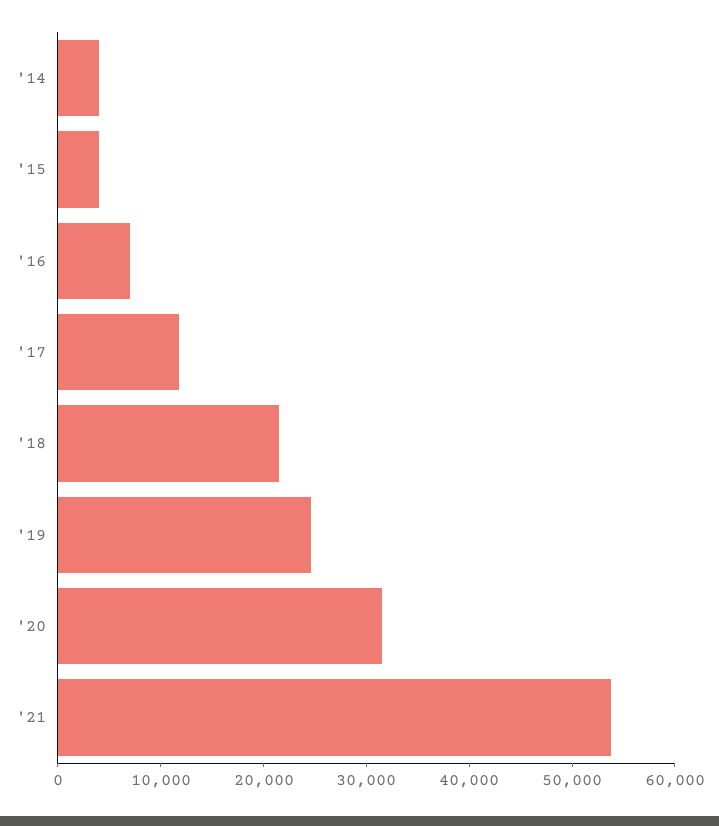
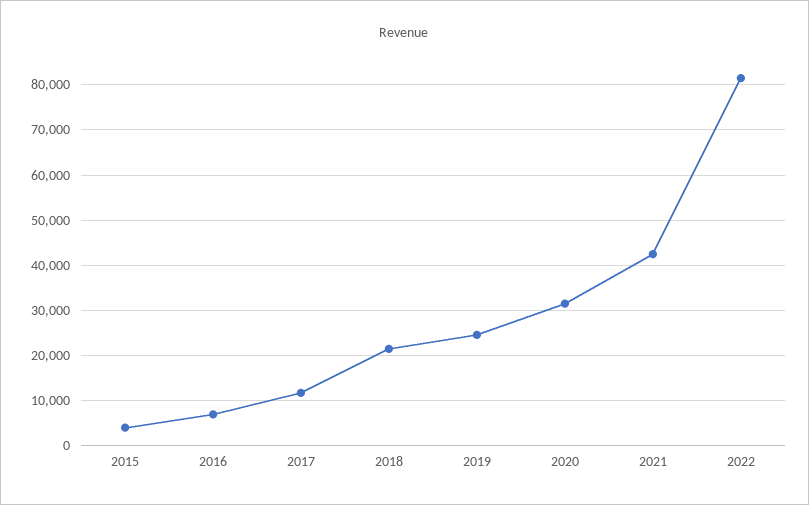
'14: 4000 -> none
'21: 54000 -> 42000
2022: none -> 82000

